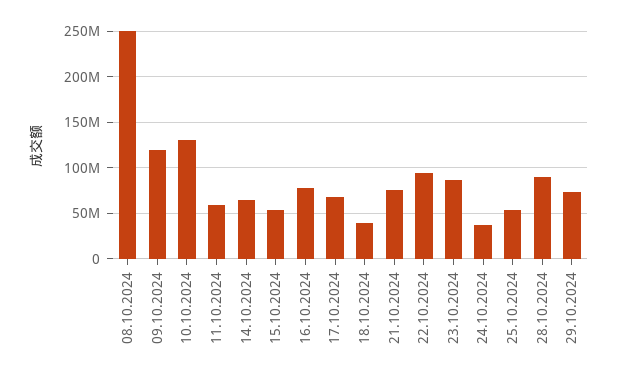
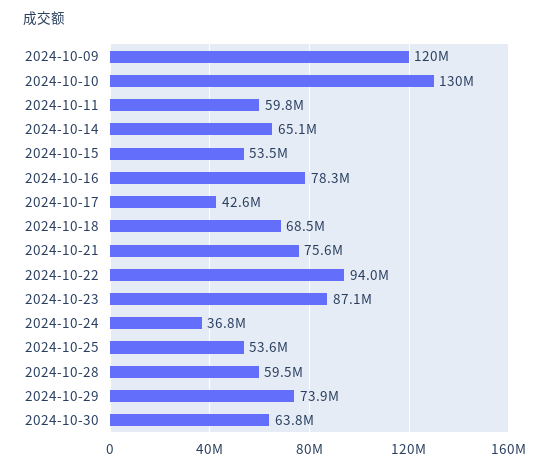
08.10.2024: 250000000 -> none
17.10.2024: 70000000 -> 42600000
18.10.2024: 40000000 -> 68500000
28.10.2024: 90000000 -> 59500000
2024-10-30: none -> 63800000

